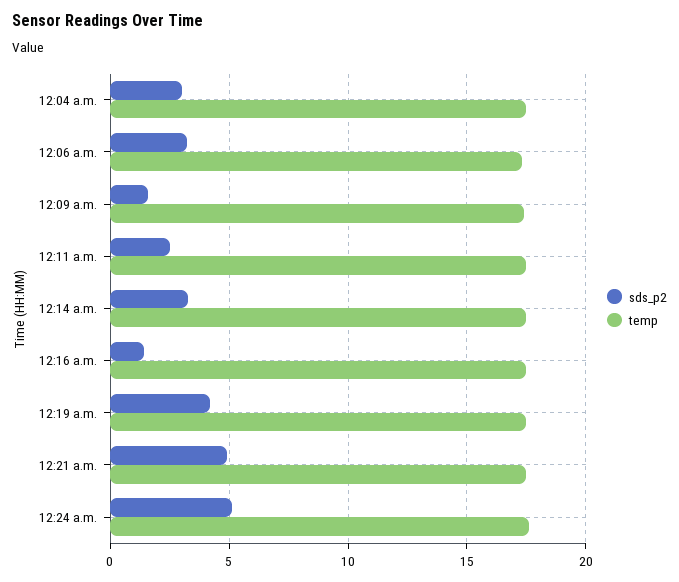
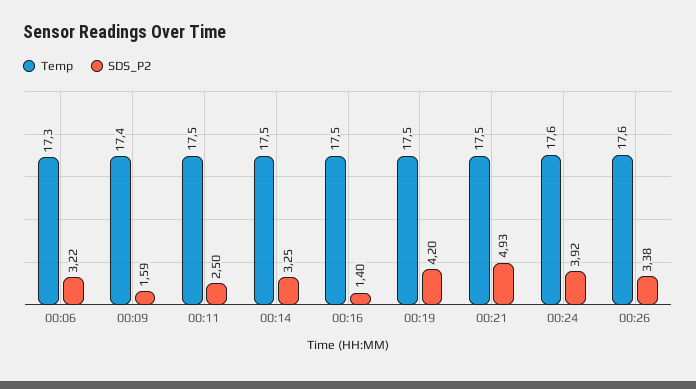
sds_p2, 12:04 a.m.: 3 -> none
temp, 12:04 a.m.: 17.5 -> none
sds_p2, 12:24 a.m.: 5 -> 3.92
temp, 00:26: none -> 17.6
sds_p2, 00:26: none -> 3.38

